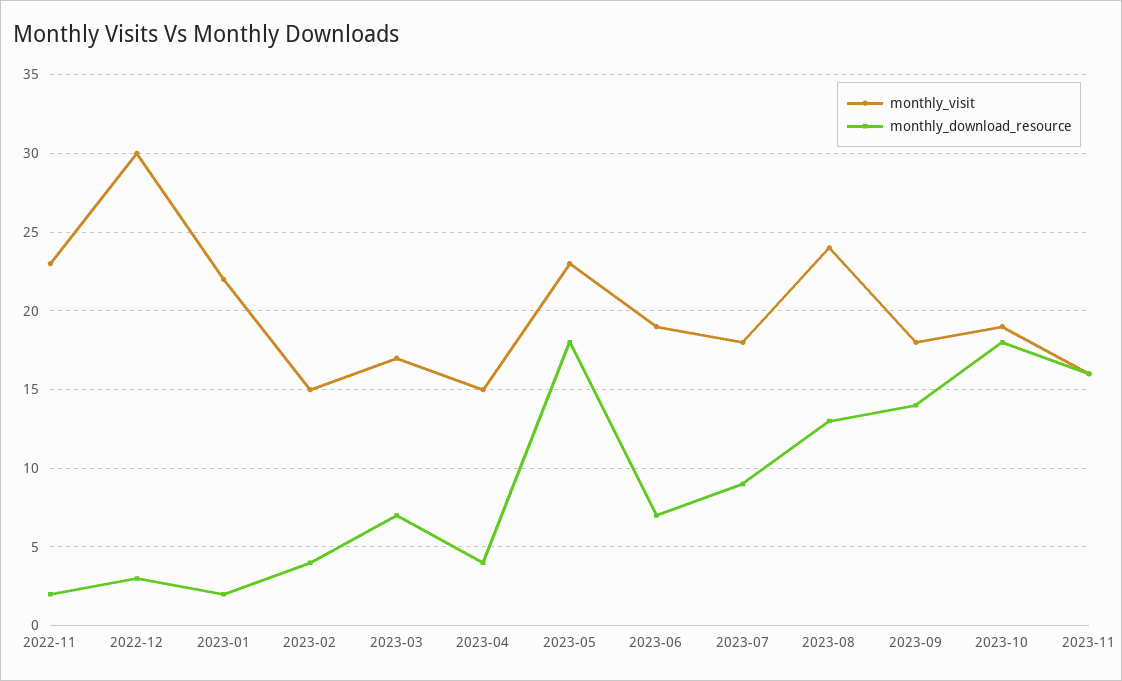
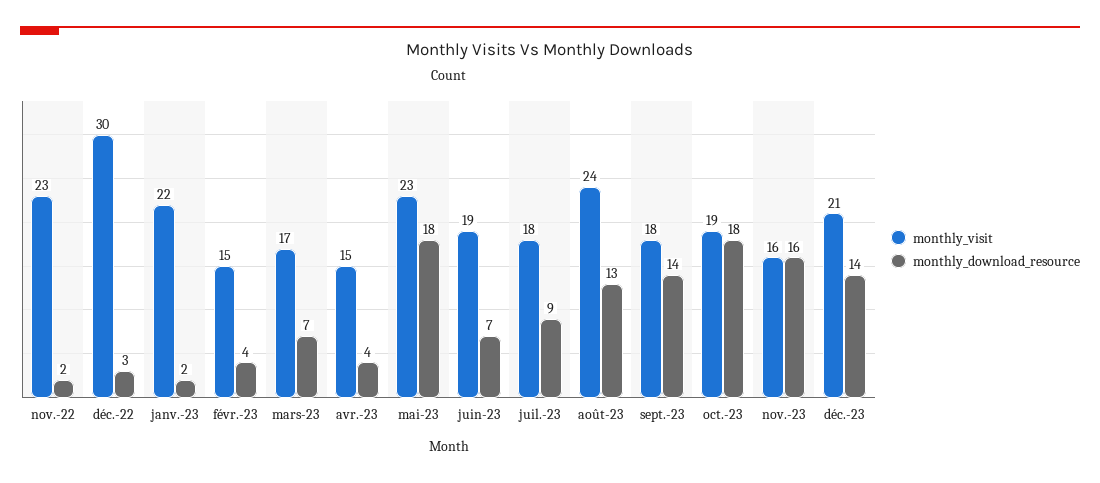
monthly_visit, déc.-23: none -> 21
monthly_download_resource, déc.-23: none -> 14

